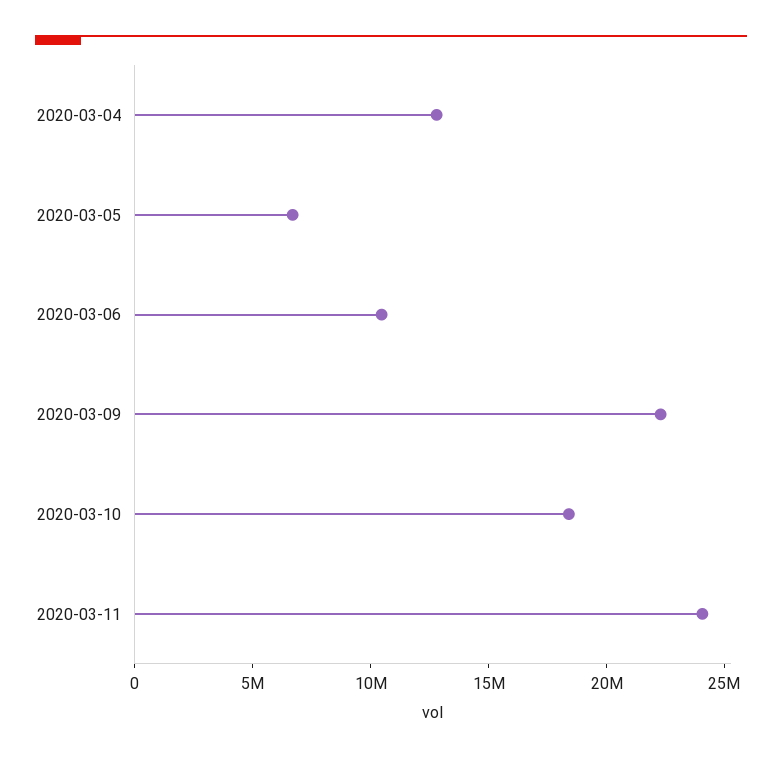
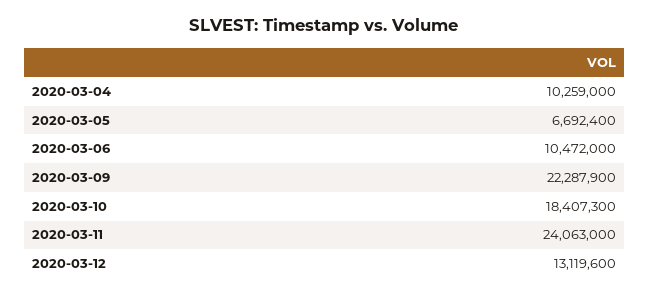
2020-03-04: 13000000 -> 10259000
2020-03-12: none -> 13119600

